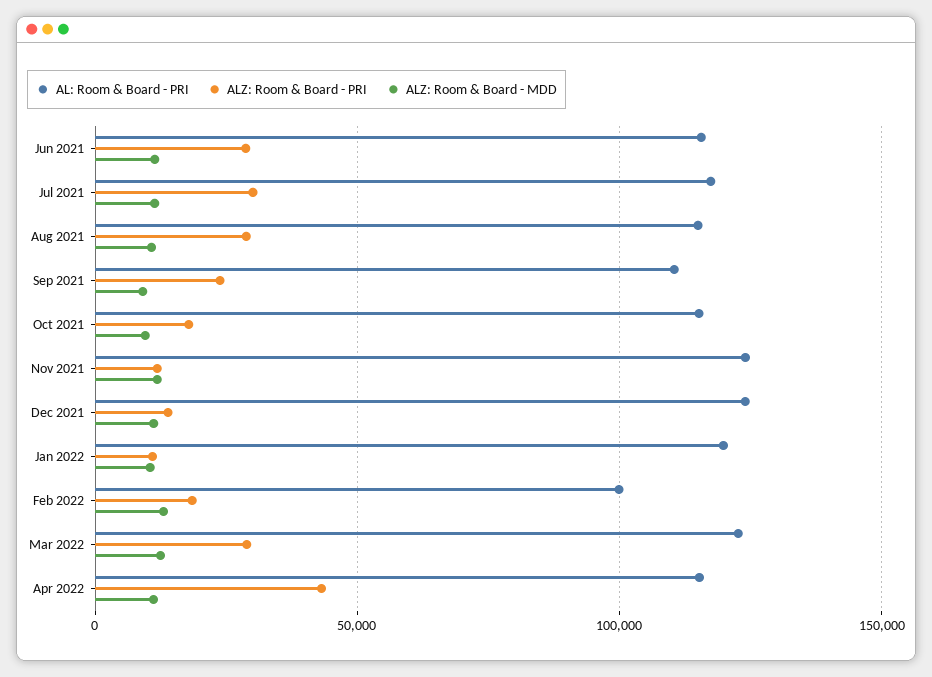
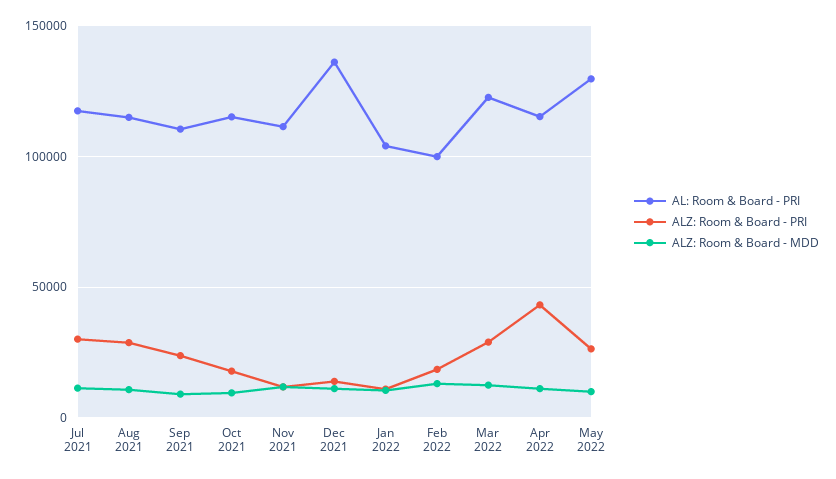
AL: Room & Board - PRI, Jun 2021: 115000 -> none
ALZ: Room & Board - PRI, Jun 2021: 30000 -> none
ALZ: Room & Board - MDD, Jun 2021: 10000 -> none
AL: Room & Board - PRI, Nov 2021: 125000 -> 110000
AL: Room & Board - PRI, Dec 2021: 125000 -> 135000
AL: Room & Board - PRI, Jan 2022: 120000 -> 105000
AL: Room & Board - PRI, May 2022: none -> 130000
ALZ: Room & Board - PRI, May 2022: none -> 25000
ALZ: Room & Board - MDD, May 2022: none -> 10000

